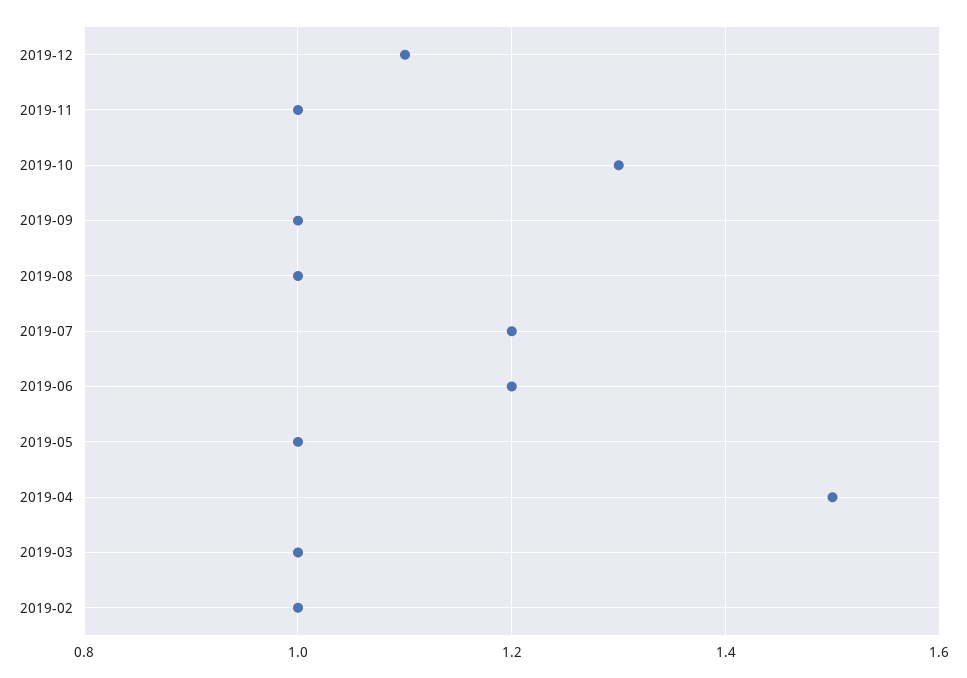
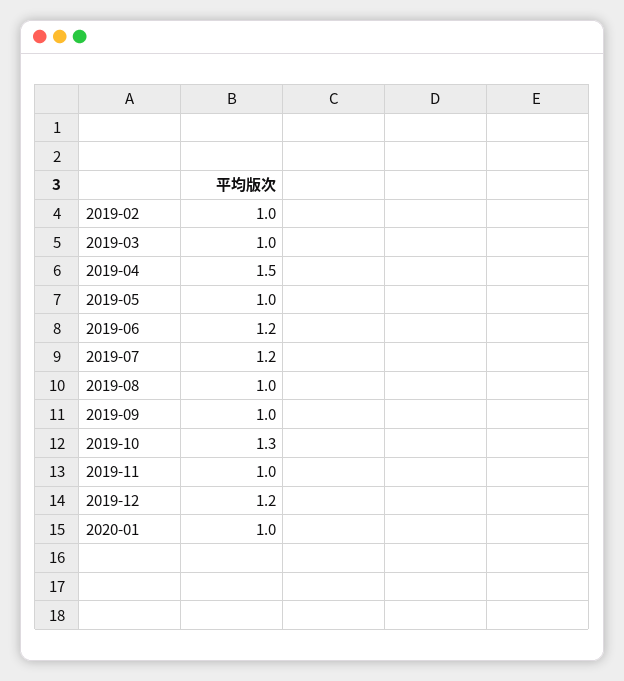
2019-12: 1.1 -> 1.2
2020-01: none -> 1

